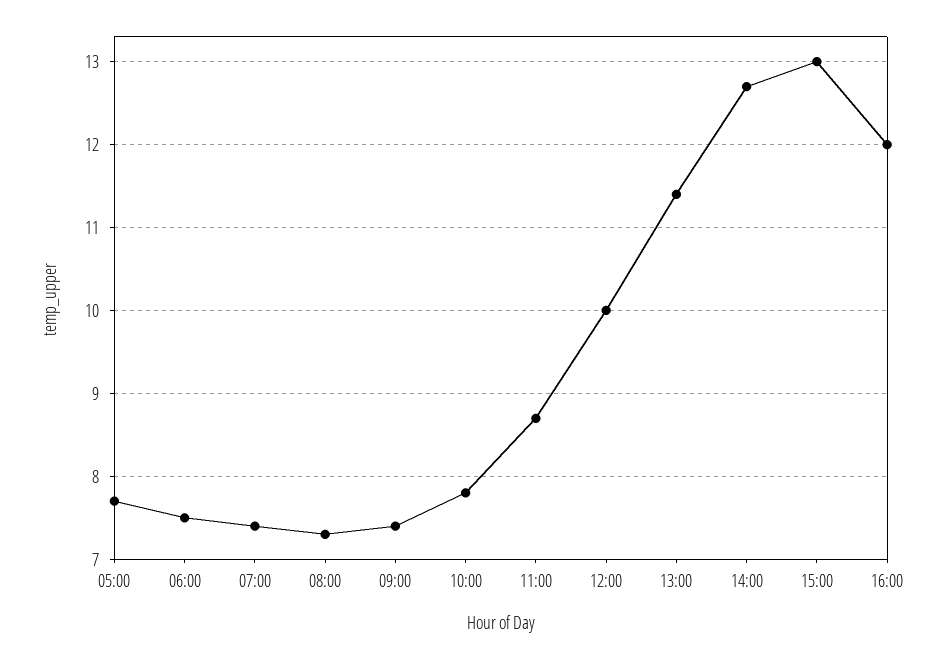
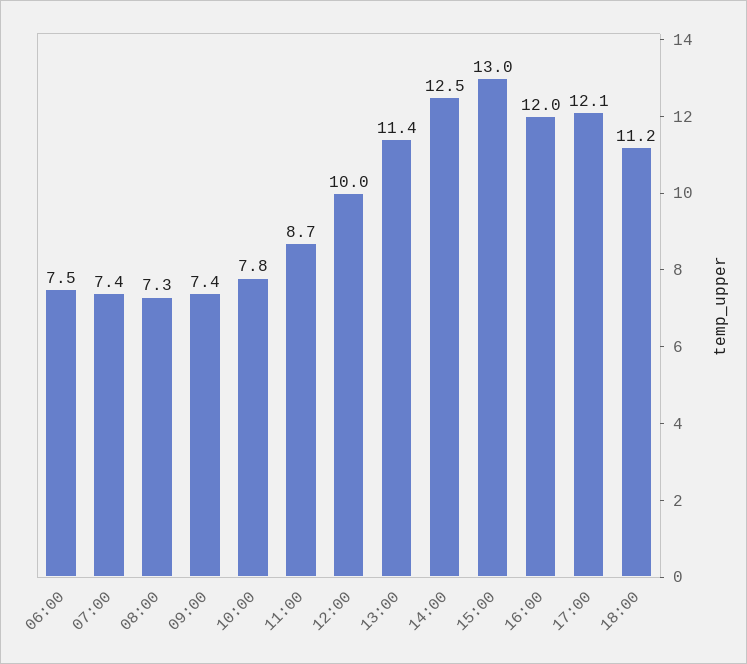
05:00: 7.7 -> none
14:00: 12.7 -> 12.5
17:00: none -> 12.1
18:00: none -> 11.2

